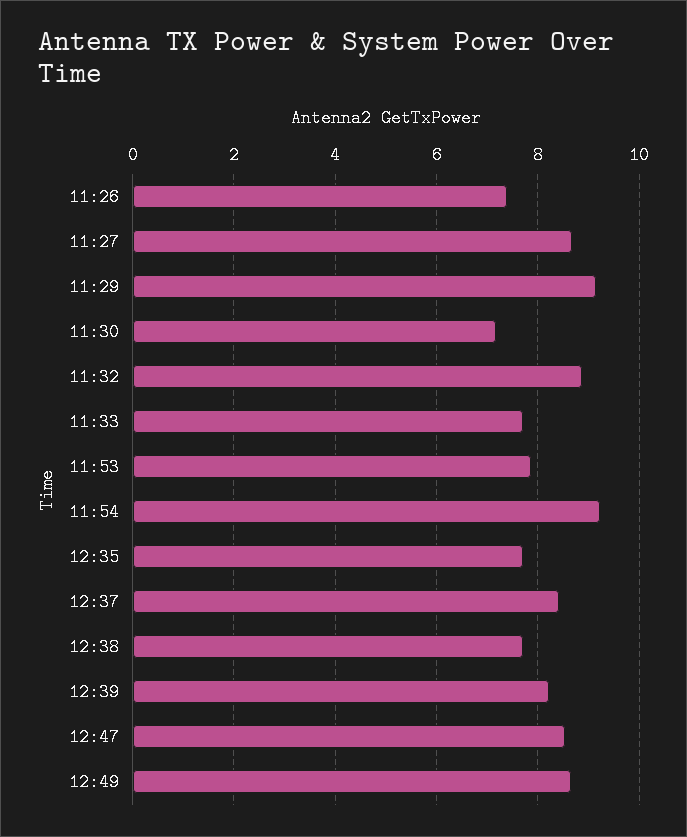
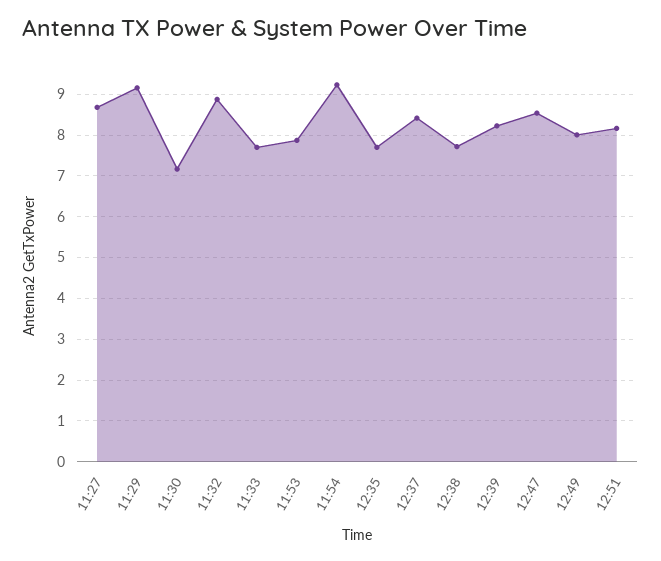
11:26: 7.4 -> none
12:49: 8.6 -> 8
12:51: none -> 8.2

